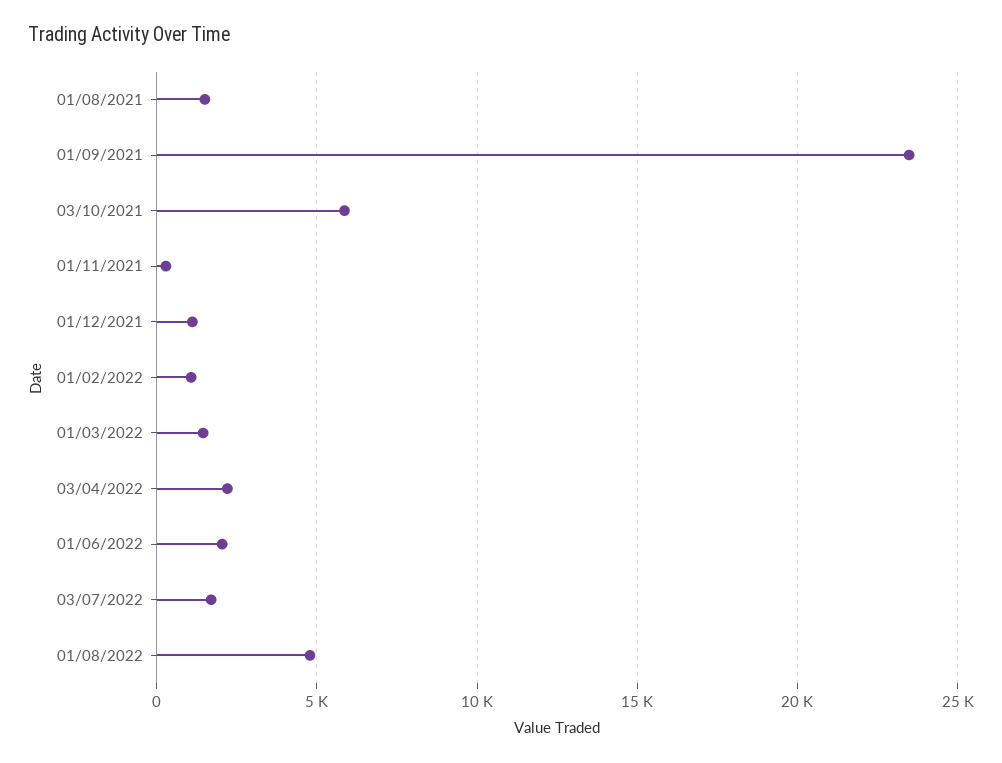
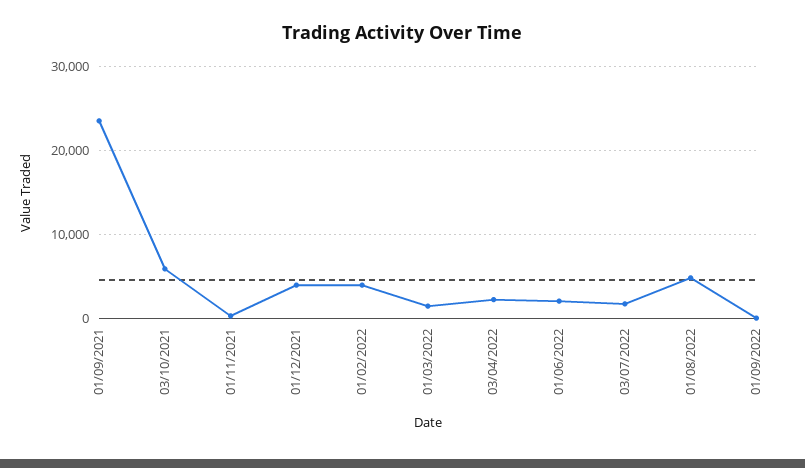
01/08/2021: 1500 -> none
01/12/2021: 1000 -> 4000
01/02/2022: 1000 -> 4000
01/09/2022: none -> 0

